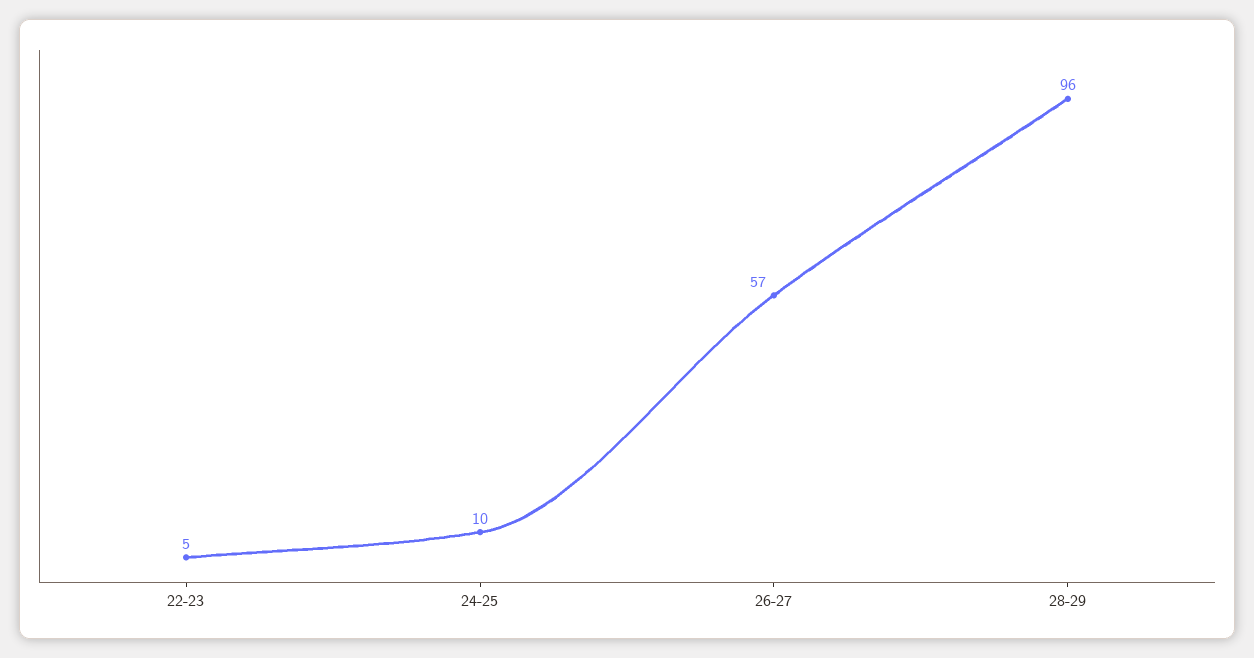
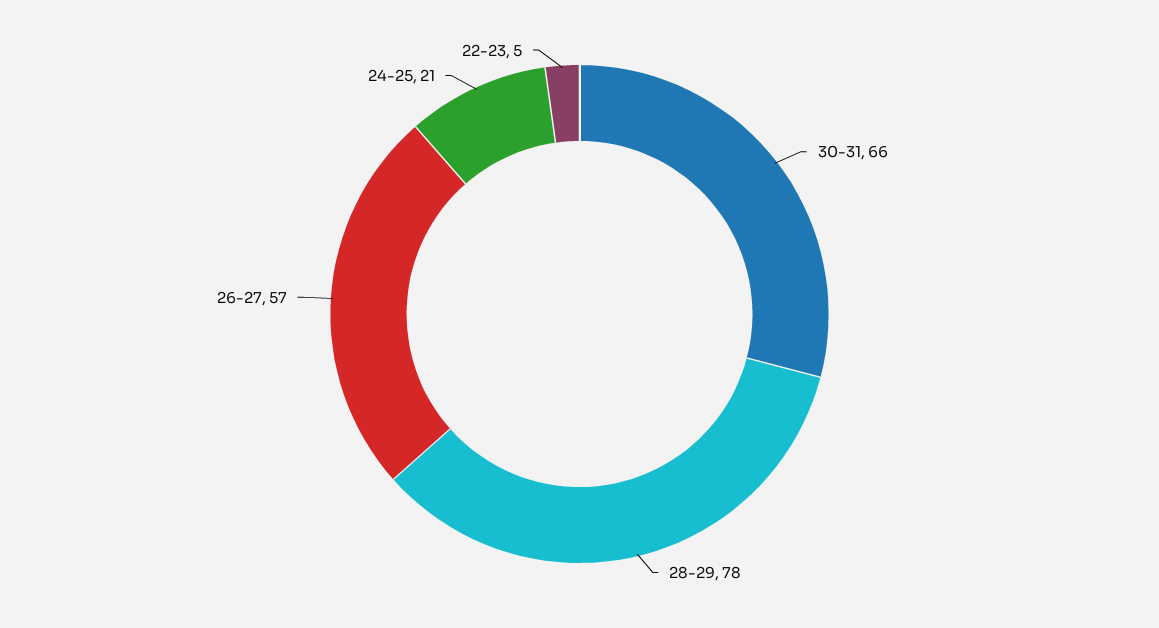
24-25: 10 -> 21
28-29: 96 -> 78
30-31: none -> 66

